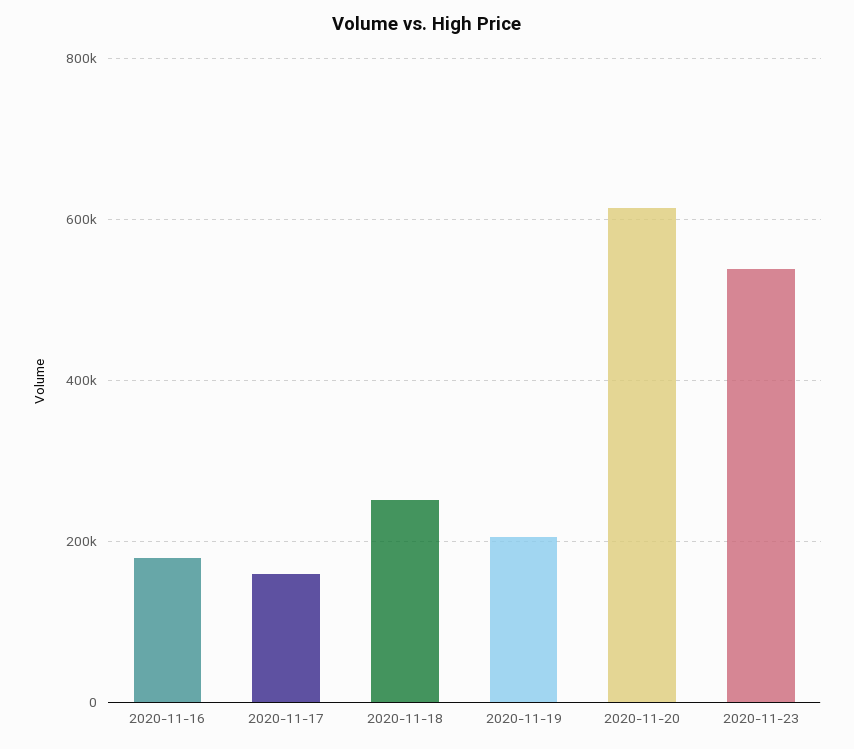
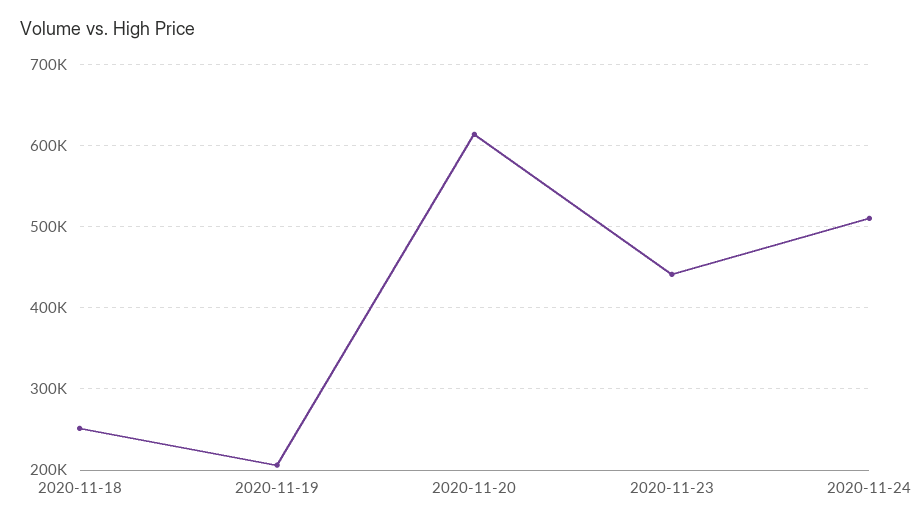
2020-11-16: 180000 -> none
2020-11-17: 160000 -> none
2020-11-23: 540000 -> 440000
2020-11-24: none -> 510000

